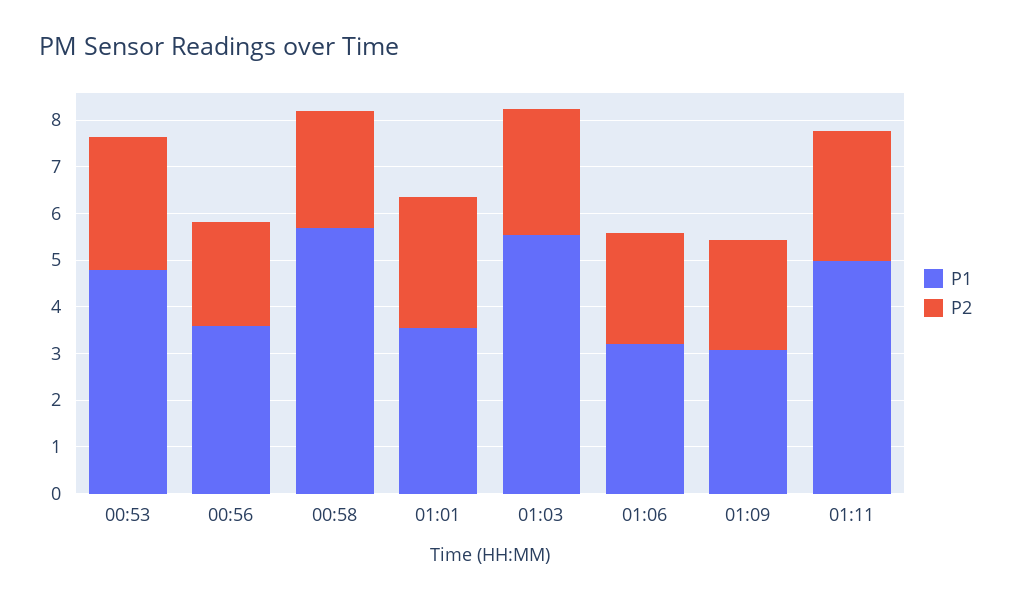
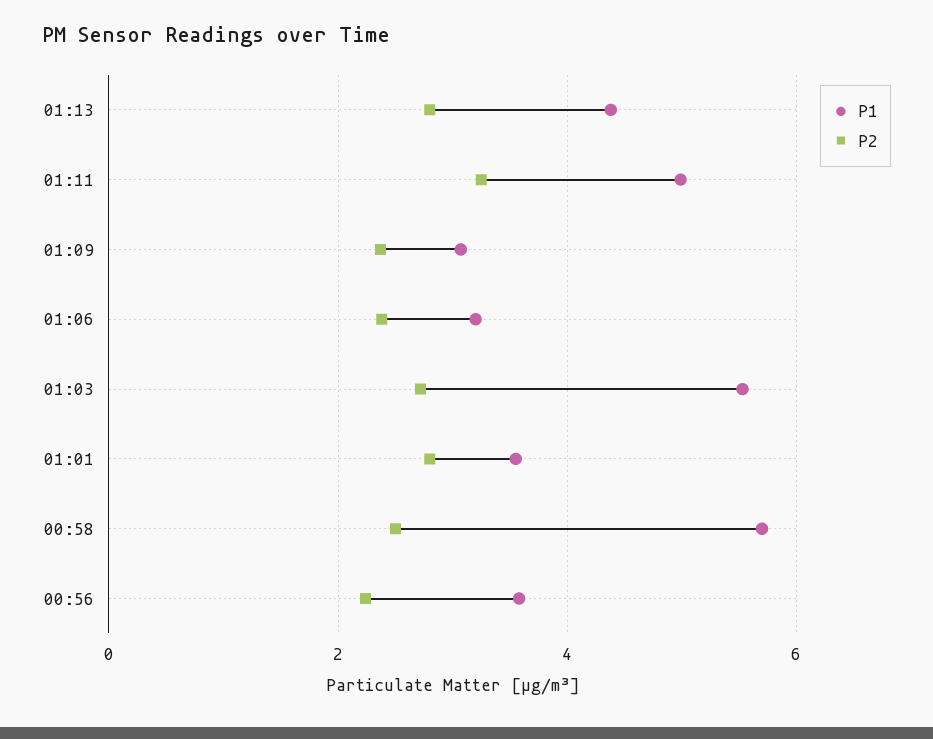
P1, 00:53: 4.8 -> none
P2, 00:53: 2.8 -> none
P2, 01:11: 2.8 -> 3.2
P1, 01:13: none -> 4.4
P2, 01:13: none -> 2.8

